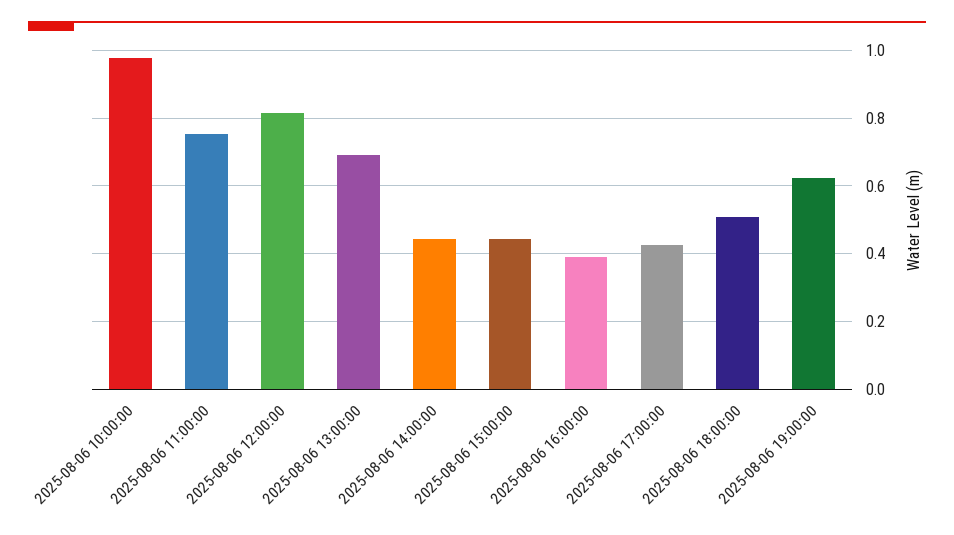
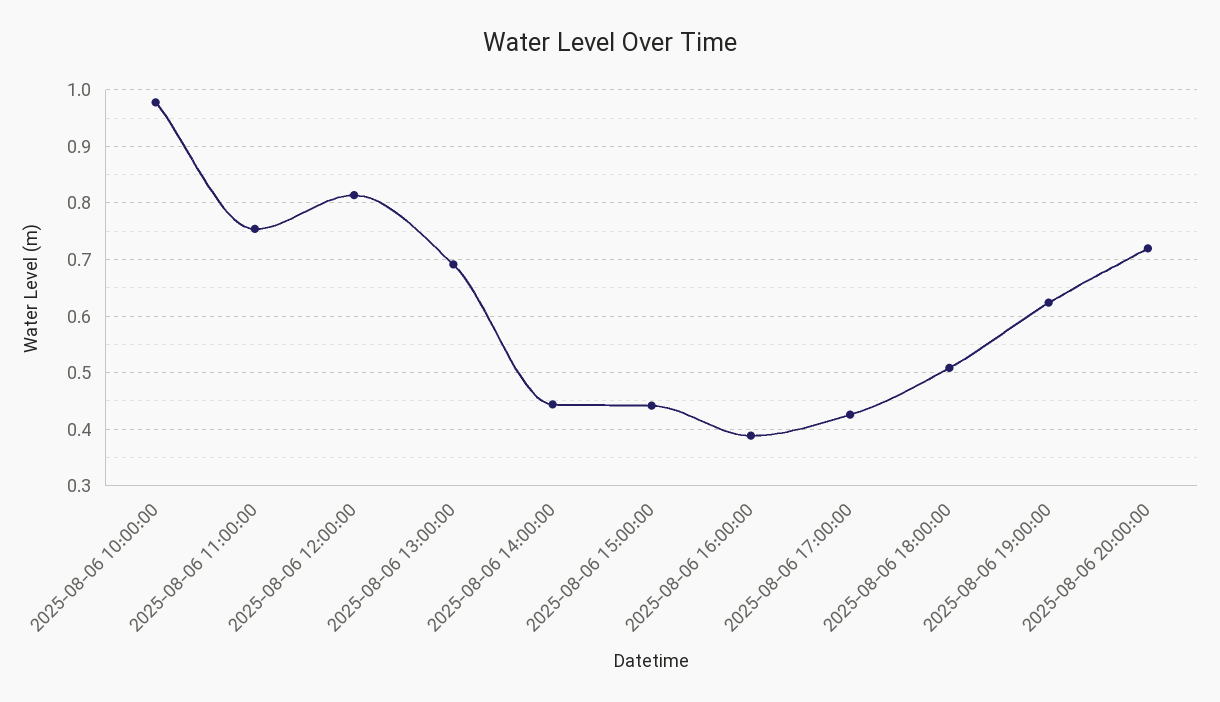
2025-08-06 20:00:00: none -> 0.72

